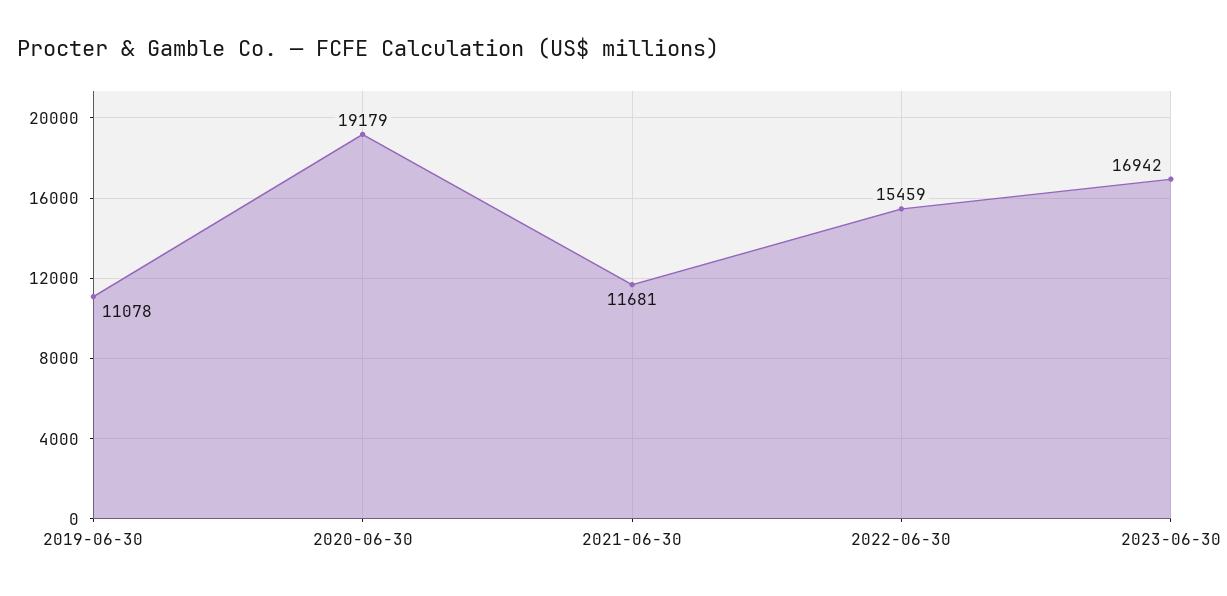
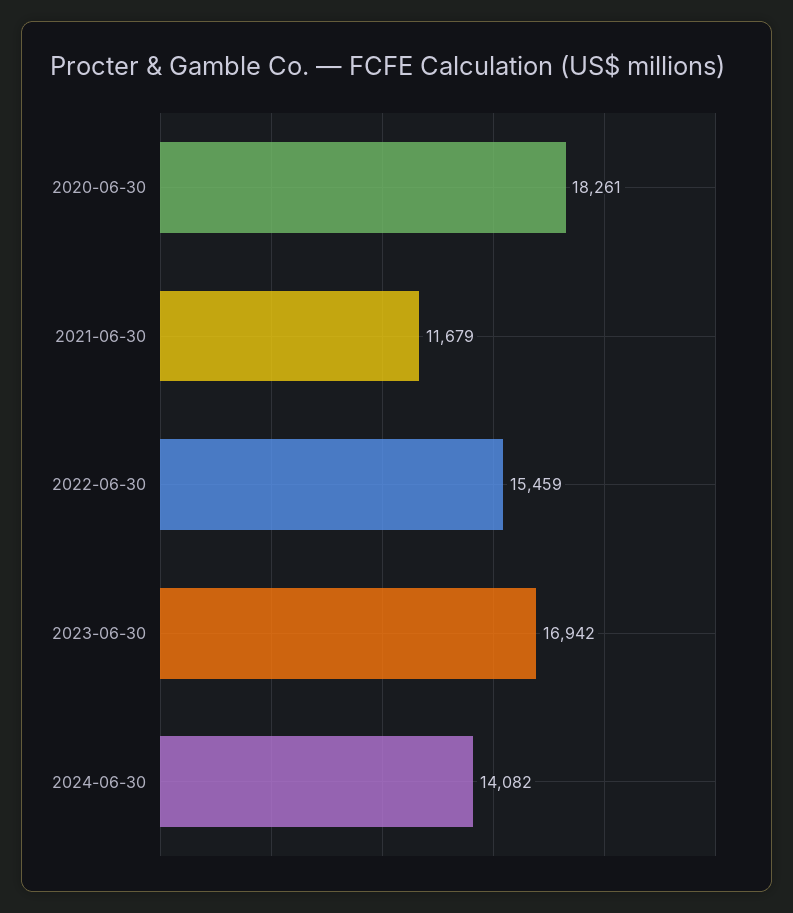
2019-06-30: 11078 -> none
2020-06-30: 19179 -> 18261
2021-06-30: 11681 -> 11679
2024-06-30: none -> 14082

